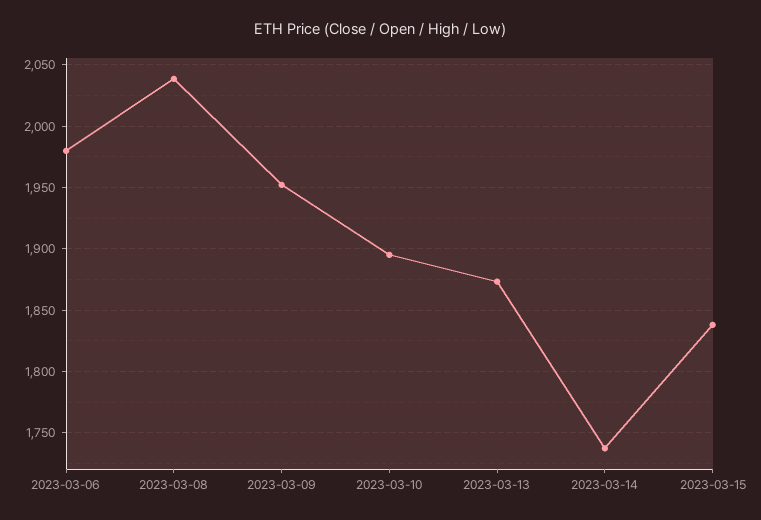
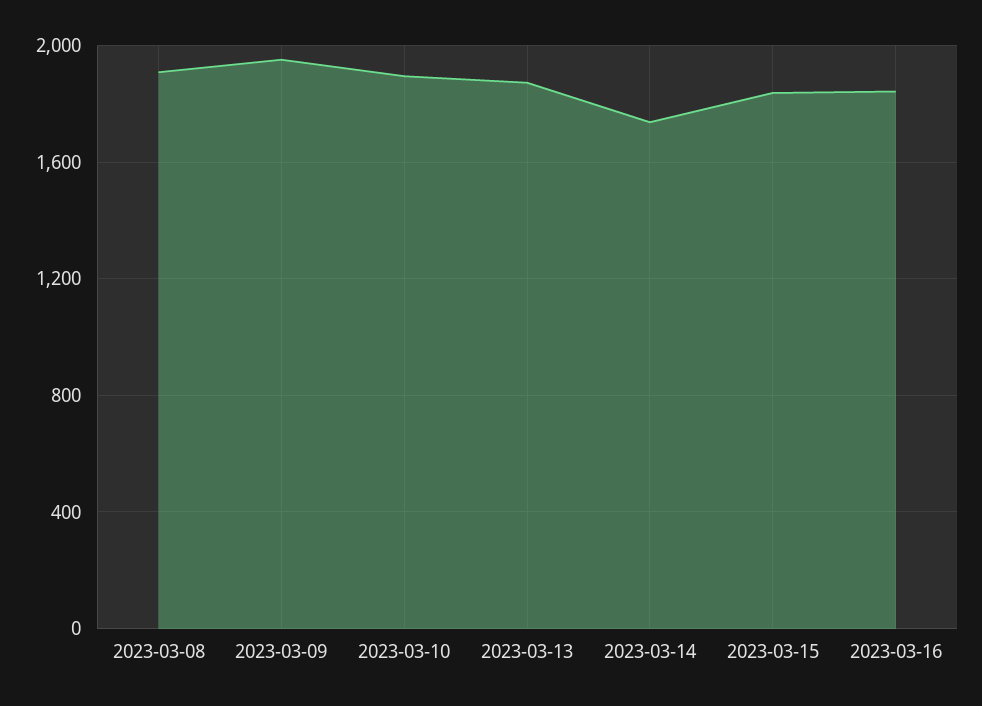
2023-03-06: 1980 -> none
2023-03-08: 2040 -> 1900
2023-03-16: none -> 1850

